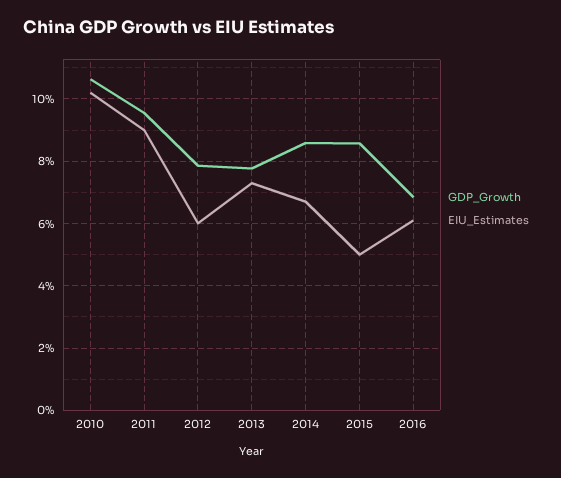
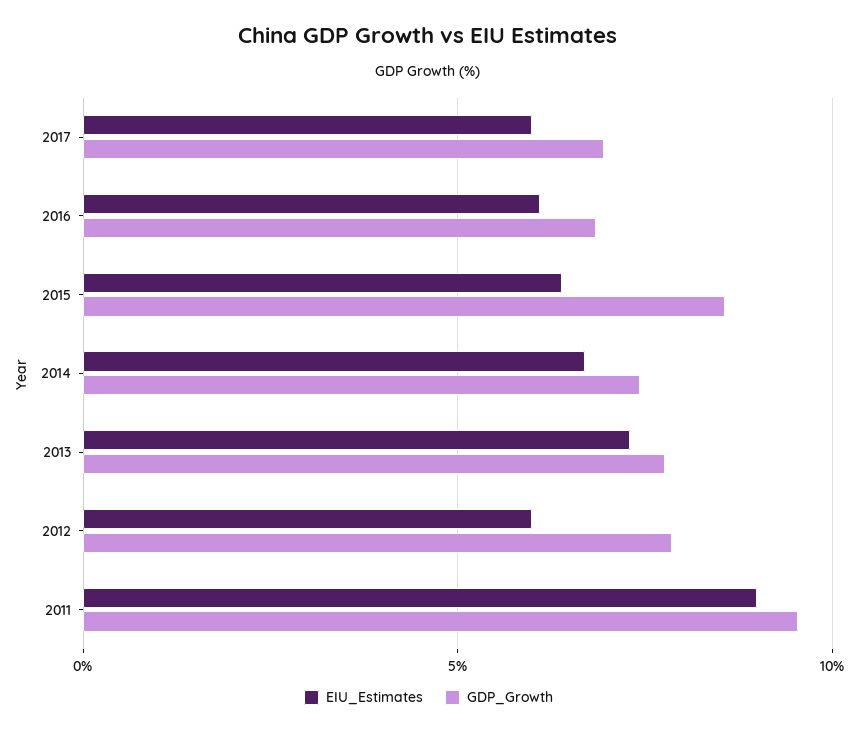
GDP_Growth, 2010: 10.6 -> none
EIU_Estimates, 2010: 10.2 -> none
GDP_Growth, 2014: 8.6 -> 7.5
EIU_Estimates, 2015: 5 -> 6.5
EIU_Estimates, 2017: none -> 6
GDP_Growth, 2017: none -> 7

